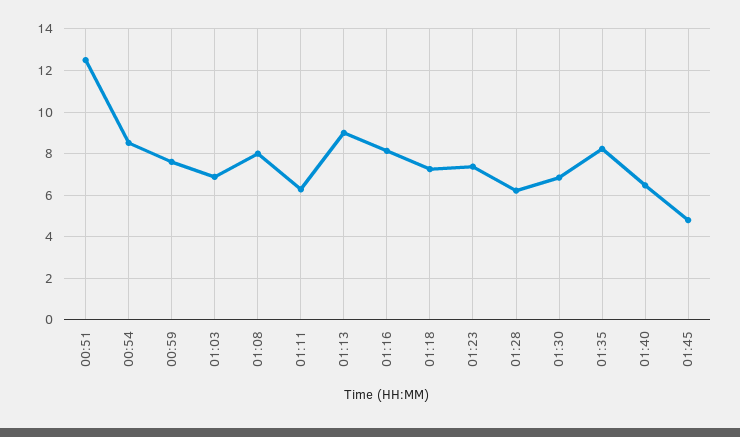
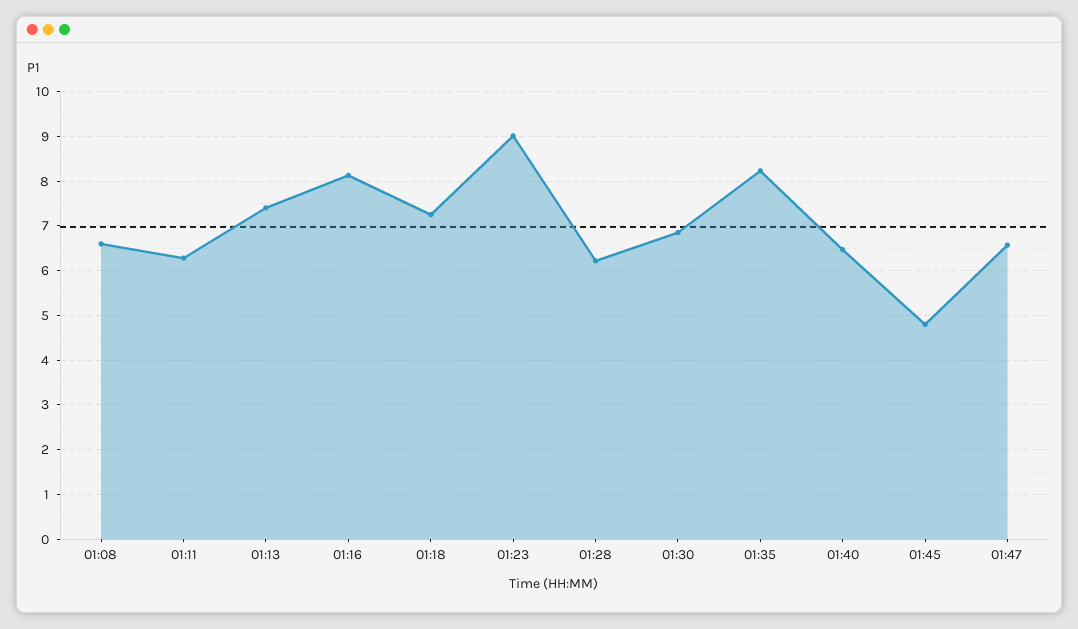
00:51: 12.5 -> none
00:54: 8.5 -> none
00:59: 7.5 -> none
01:03: 7 -> none
01:08: 8 -> 6.6
01:13: 9 -> 7.4
01:23: 7.5 -> 9
01:47: none -> 6.6

